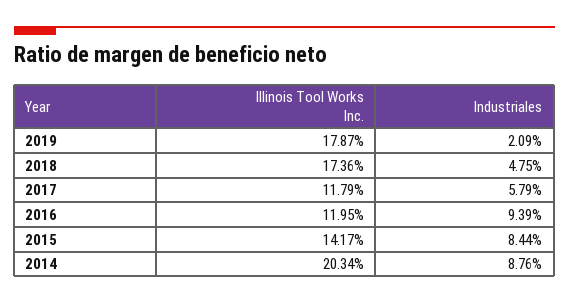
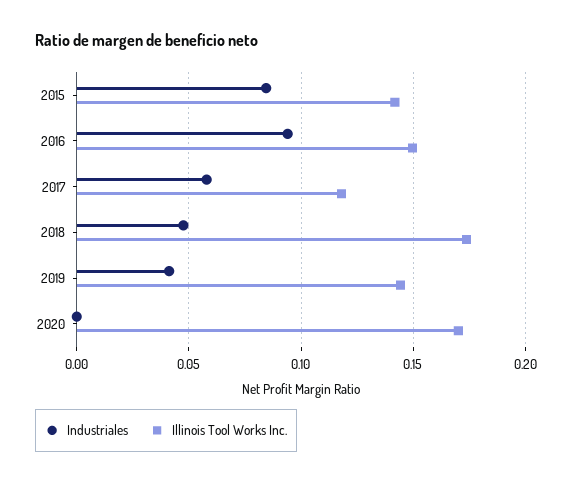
Illinois Tool Works Inc., 2019: 0.1787 -> 0.145
Industriales, 2019: 0.0209 -> 0.04
Illinois Tool Works Inc., 2016: 0.1195 -> 0.15
Illinois Tool Works Inc., 2014: 0.2034 -> none
Industriales, 2014: 0.0876 -> none
Industriales, 2020: none -> 0
Illinois Tool Works Inc., 2020: none -> 0.17

